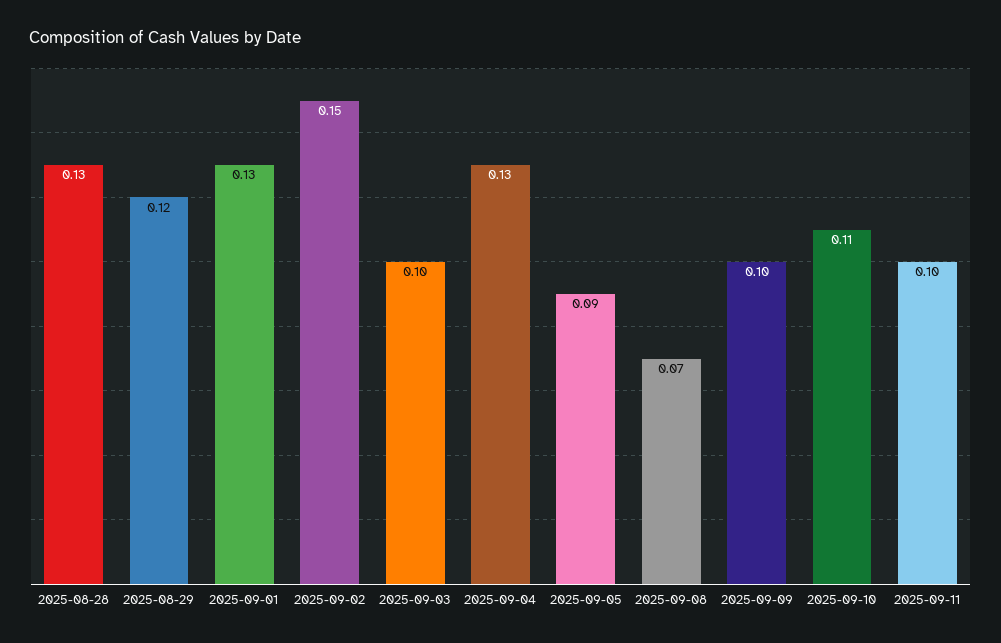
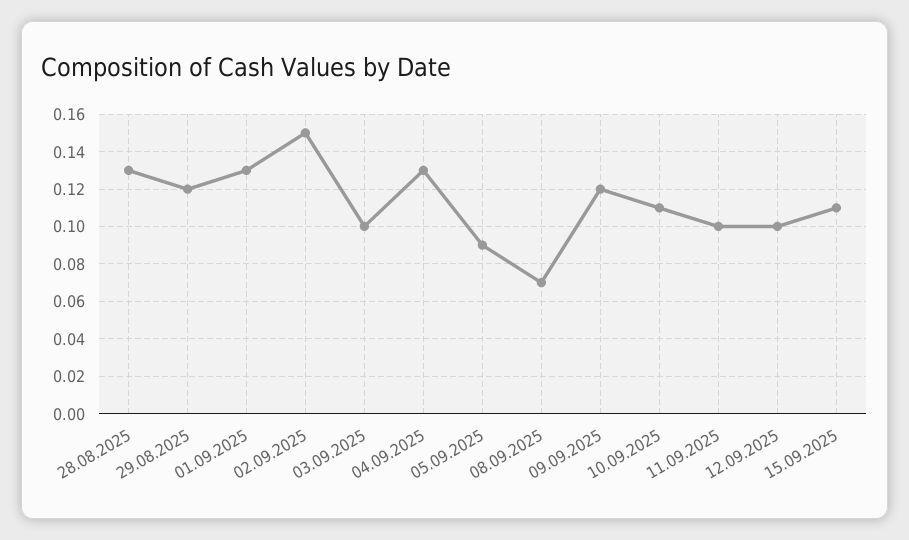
2025-09-09: 0.1 -> 0.12
12.09.2025: none -> 0.1
15.09.2025: none -> 0.11

